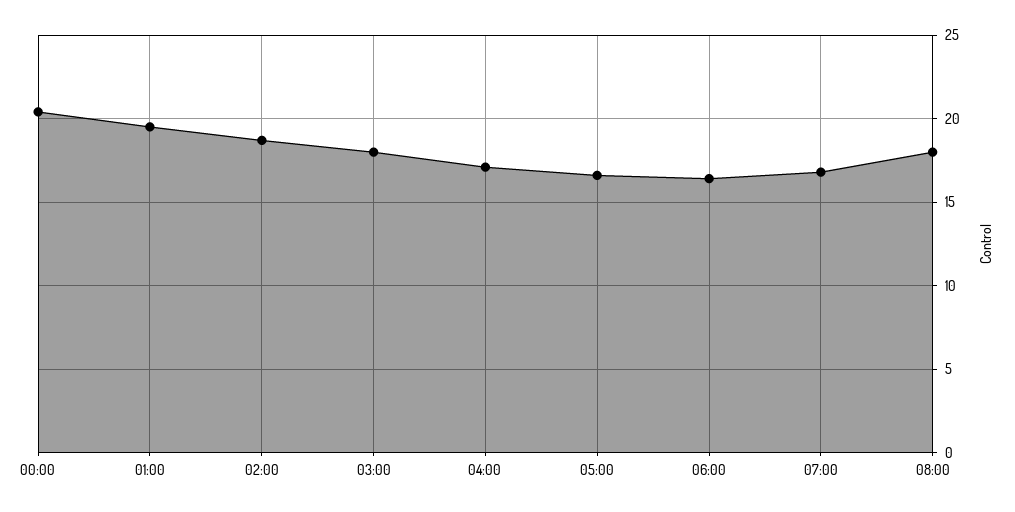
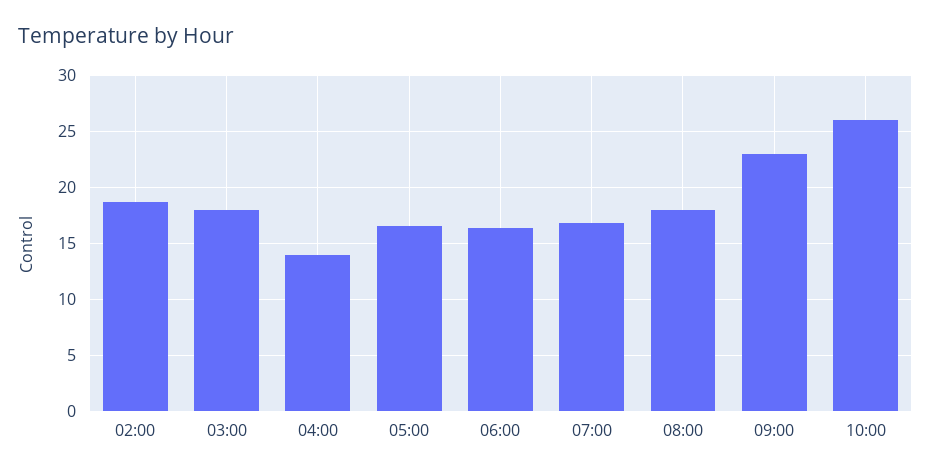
00:00: 20.5 -> none
01:00: 19.5 -> none
04:00: 17 -> 14
09:00: none -> 23
10:00: none -> 26

